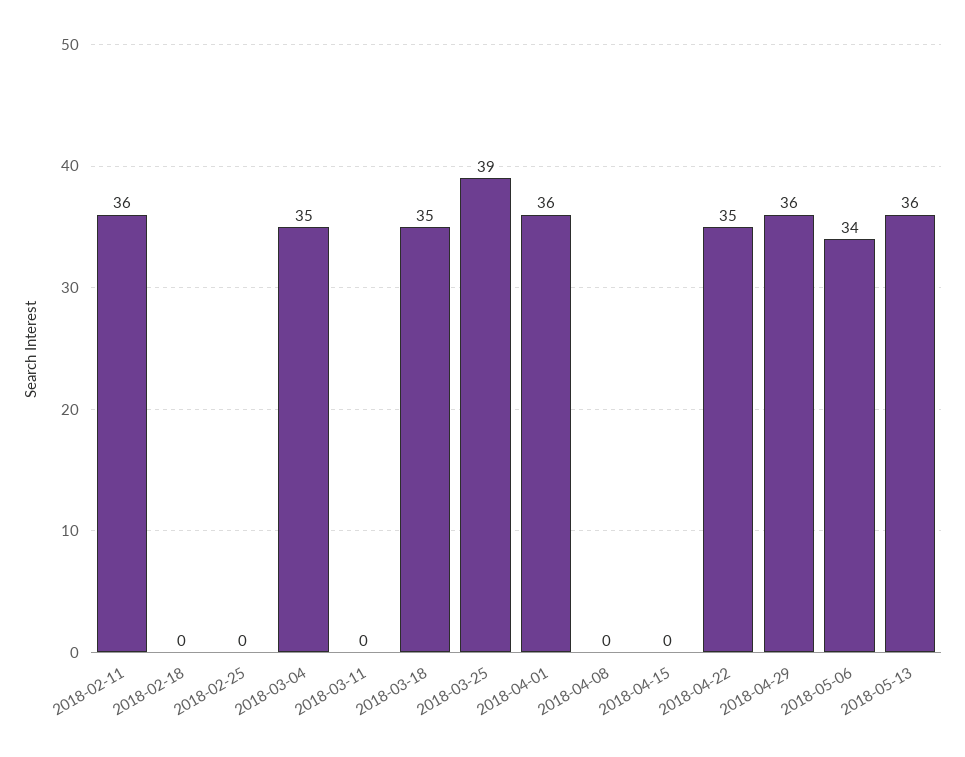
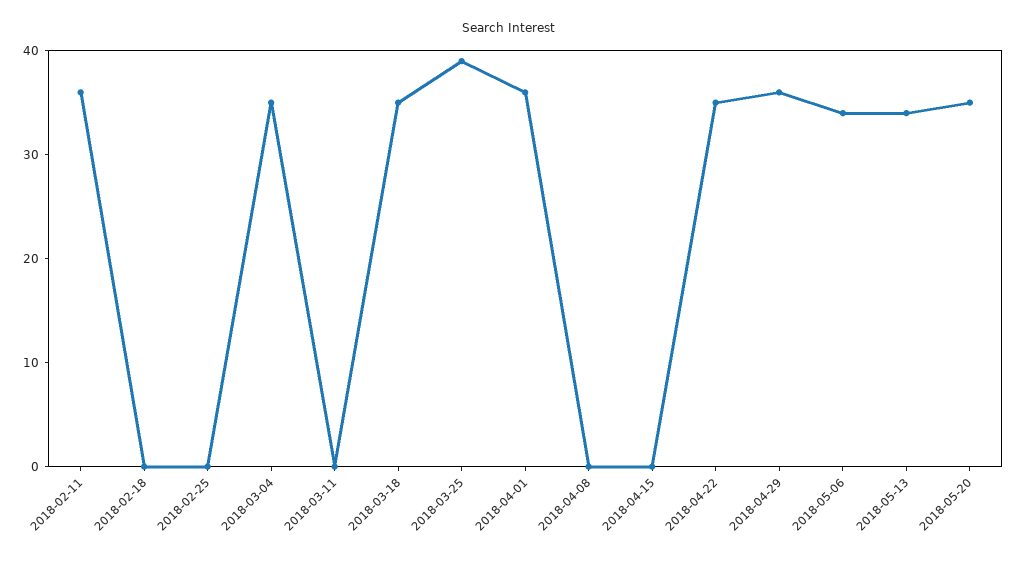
2018-05-13: 36 -> 34
2018-05-20: none -> 35

